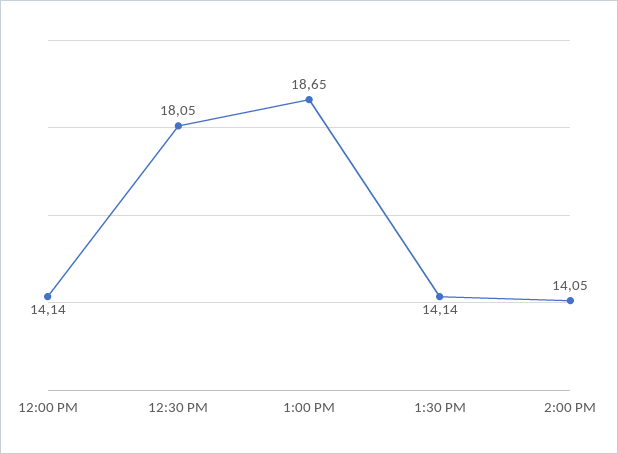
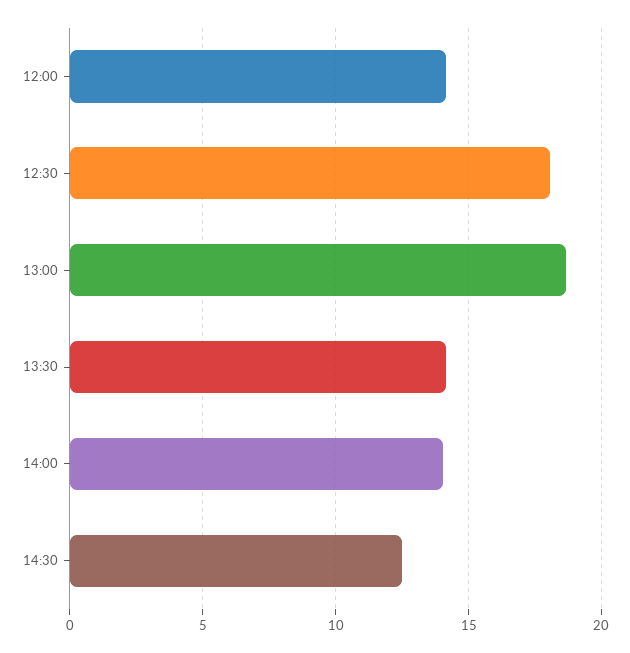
14:30: none -> 12.5

